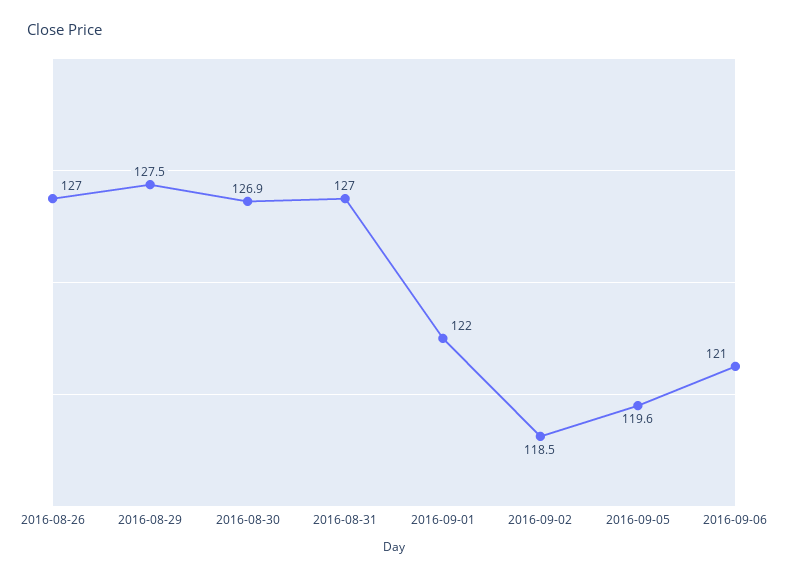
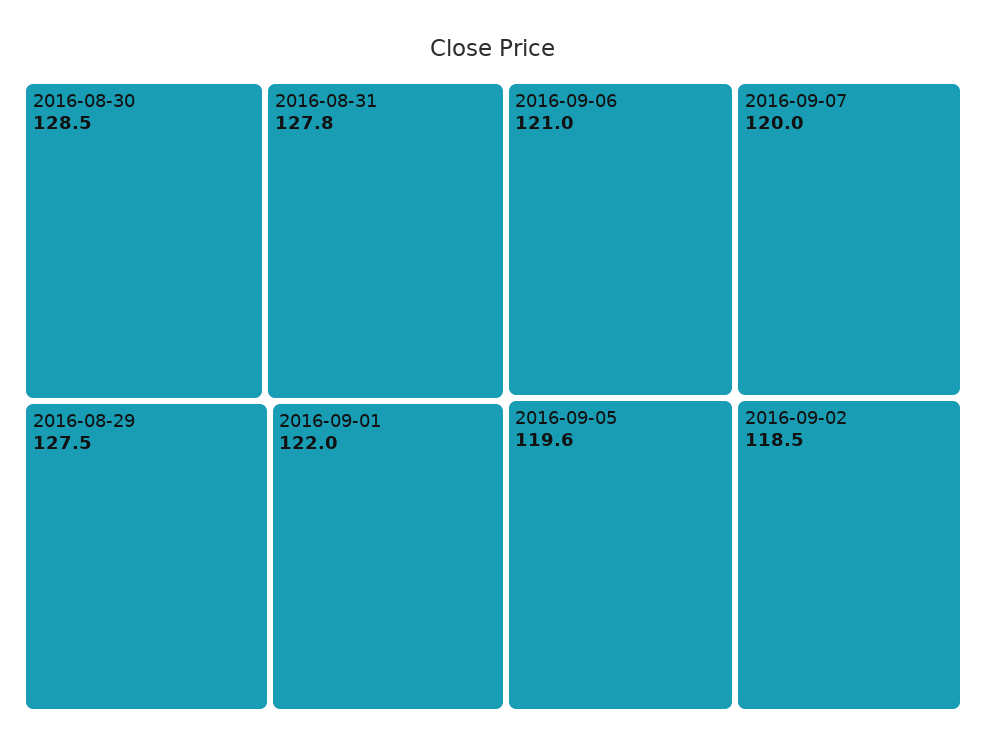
2016-08-26: 127 -> none
2016-08-30: 126.9 -> 128.5
2016-08-31: 127 -> 127.8
2016-09-07: none -> 120

